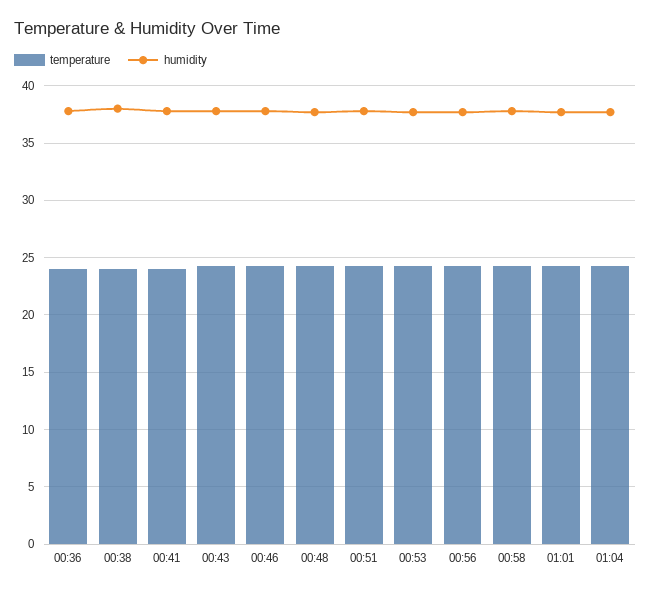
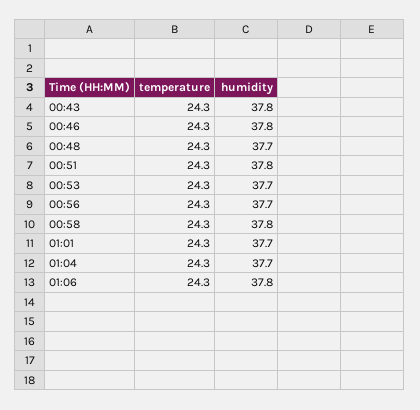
temperature, 00:36: 24 -> none
humidity, 00:36: 38 -> none
temperature, 00:38: 24 -> none
humidity, 00:38: 38 -> none
temperature, 00:41: 24 -> none
humidity, 00:41: 38 -> none
temperature, 01:06: none -> 24.3
humidity, 01:06: none -> 37.8

